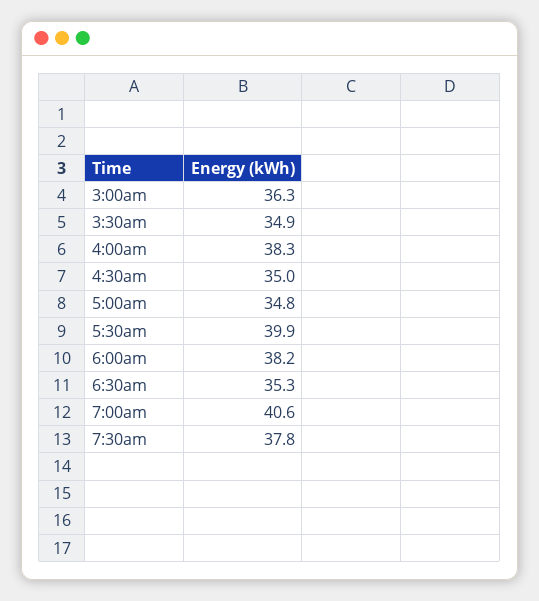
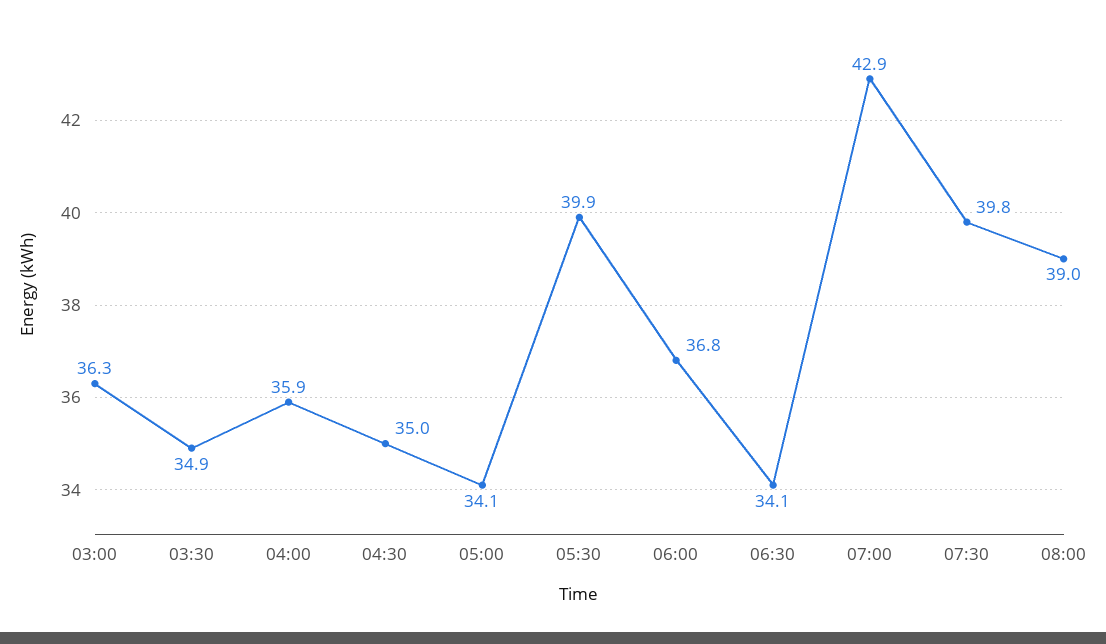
4:00am: 38.3 -> 35.9
5:00am: 34.8 -> 34.1
6:00am: 38.2 -> 36.8
6:30am: 35.3 -> 34.1
7:00am: 40.6 -> 42.9
7:30am: 37.8 -> 39.8
08:00: none -> 39

